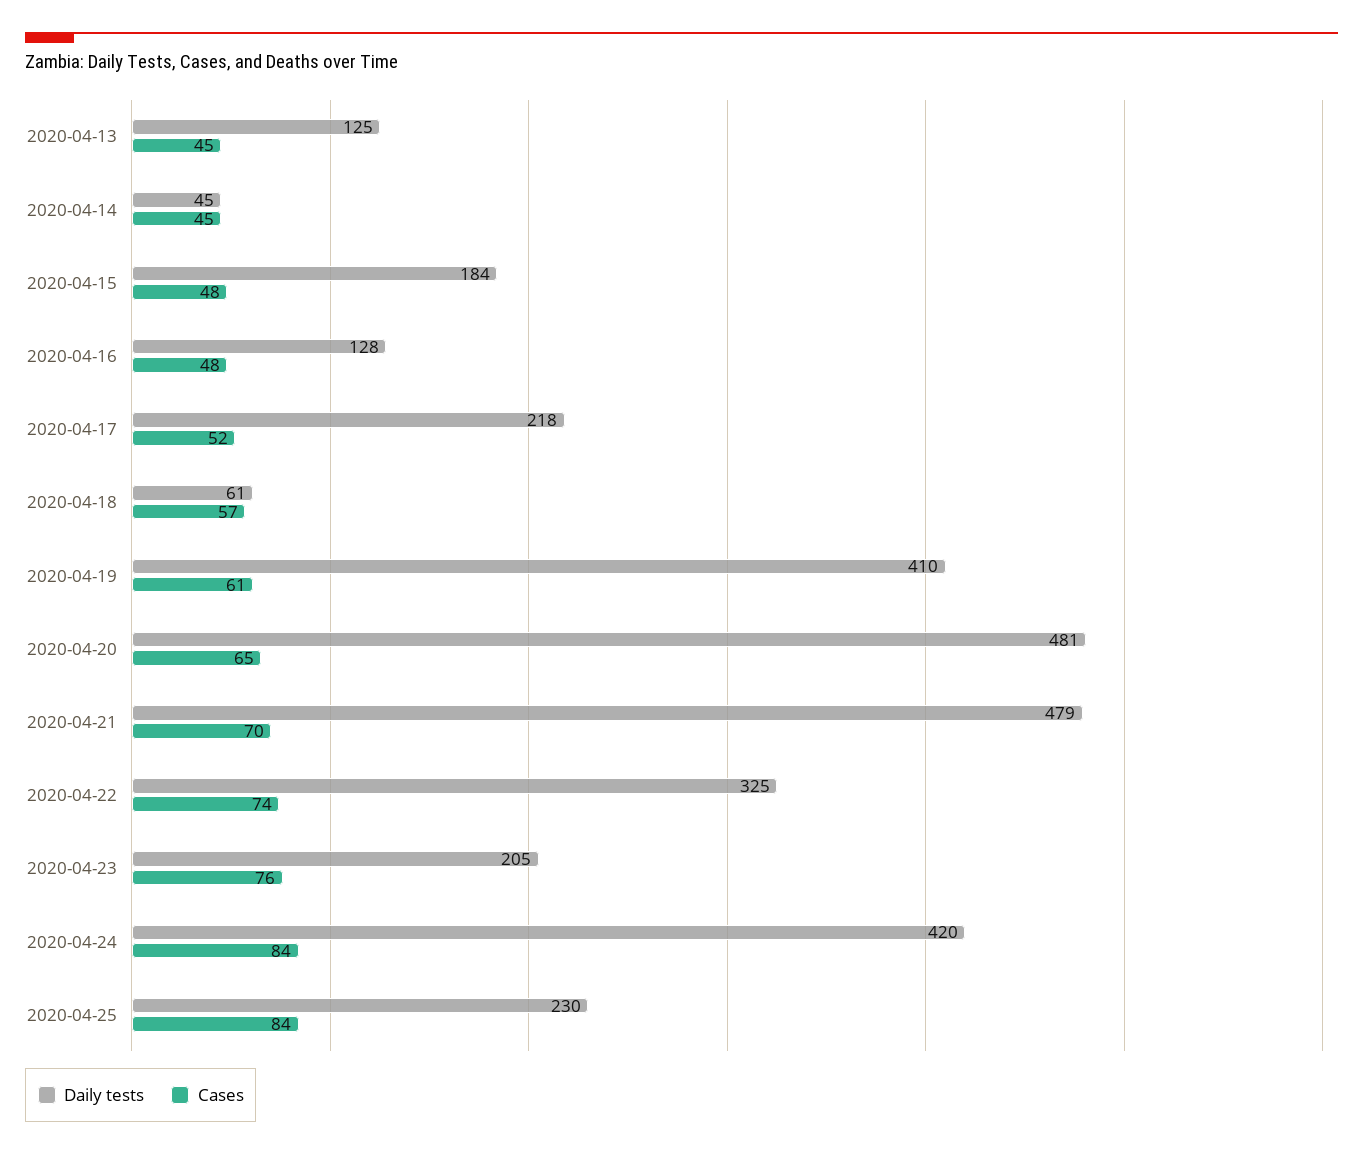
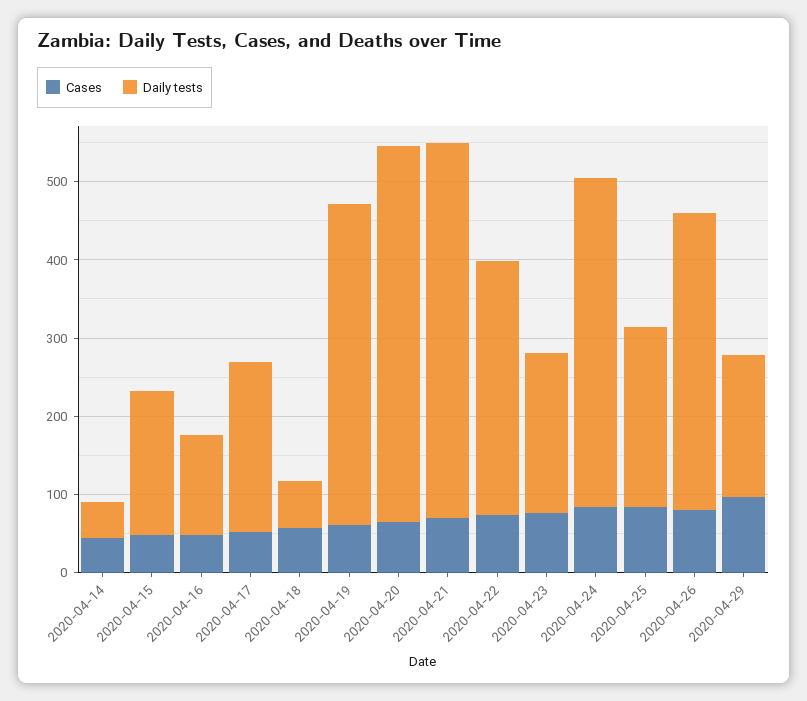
Daily tests, 2020-04-13: 125 -> none
Cases, 2020-04-13: 45 -> none
Cases, 2020-04-26: none -> 80
Daily tests, 2020-04-26: none -> 380
Cases, 2020-04-29: none -> 100
Daily tests, 2020-04-29: none -> 180

